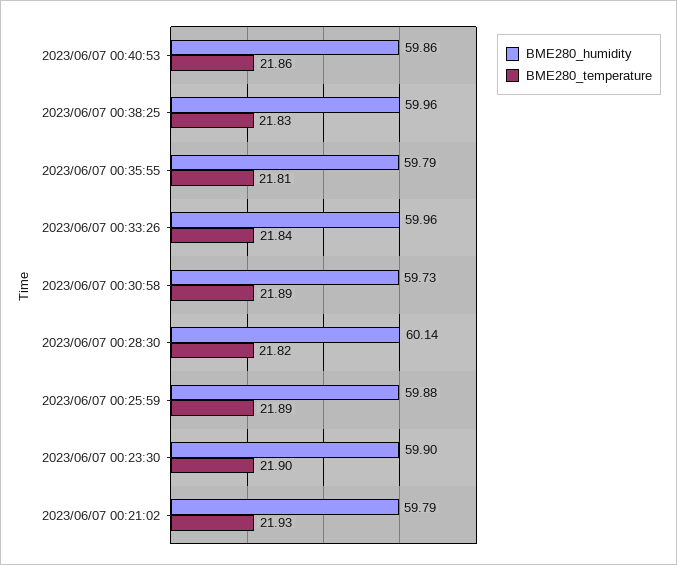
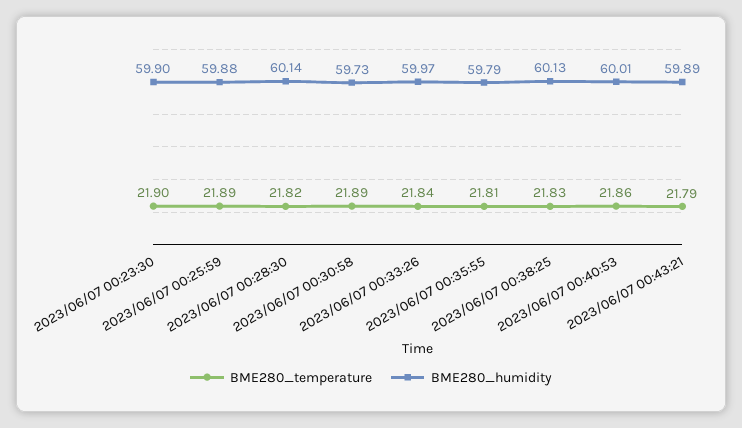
BME280_humidity, 2023/06/07 00:40:53: 59.86 -> 60.01
BME280_humidity, 2023/06/07 00:38:25: 59.96 -> 60.13
BME280_humidity, 2023/06/07 00:33:26: 59.96 -> 59.97
BME280_humidity, 2023/06/07 00:21:02: 59.79 -> none
BME280_temperature, 2023/06/07 00:21:02: 21.93 -> none
BME280_temperature, 2023/06/07 00:43:21: none -> 21.79
BME280_humidity, 2023/06/07 00:43:21: none -> 59.89

